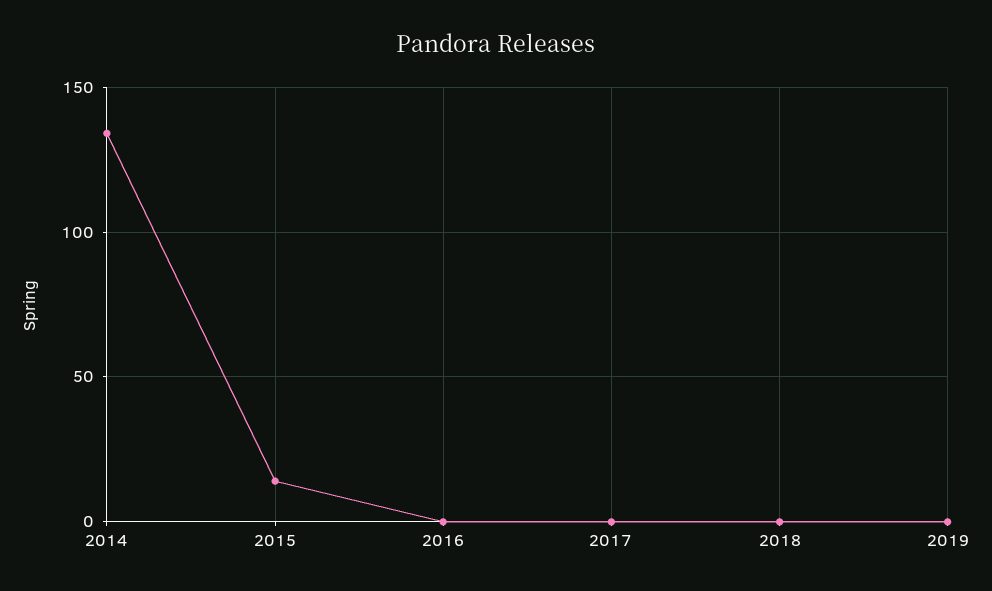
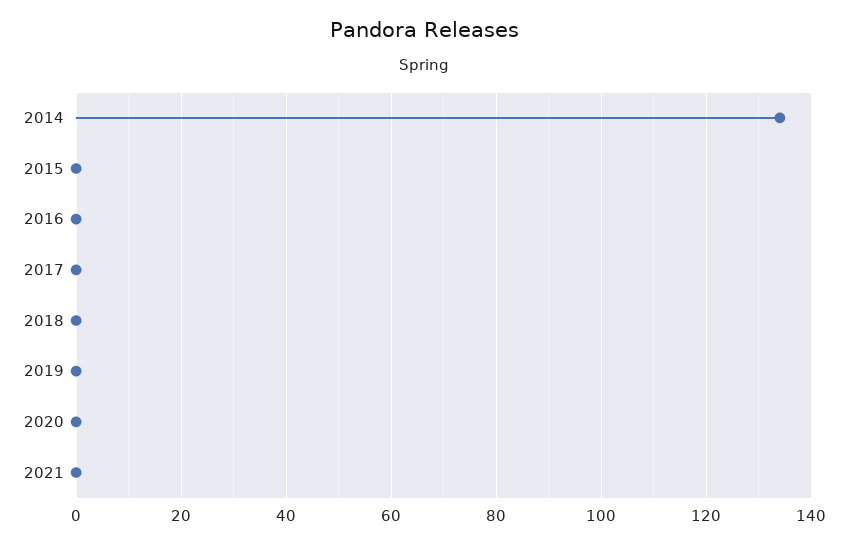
2015: 15 -> 0
2020: none -> 0
2021: none -> 0

